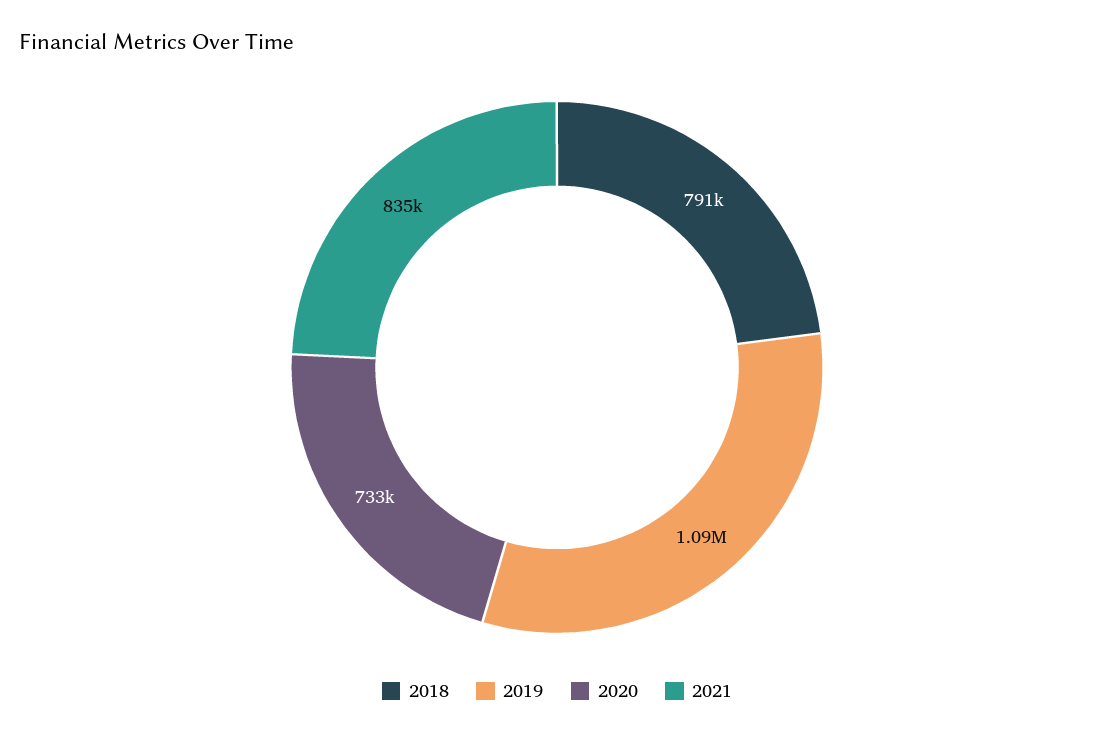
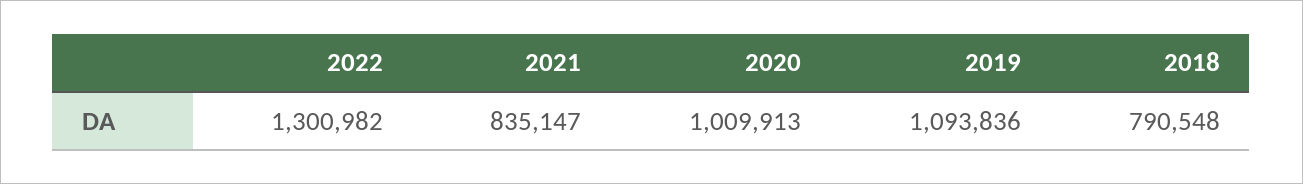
2020: 733000 -> 1009913
2022: none -> 1300982

